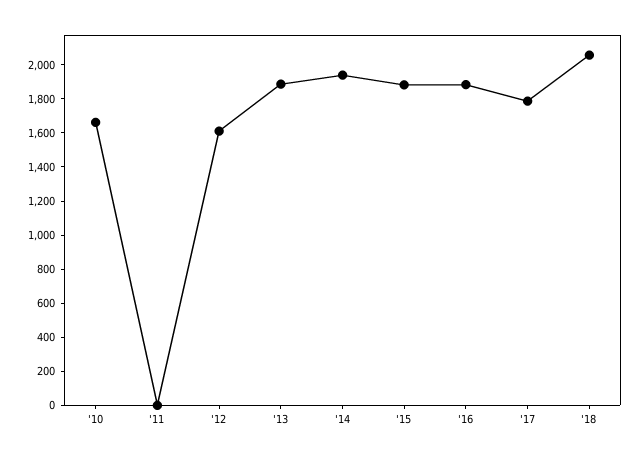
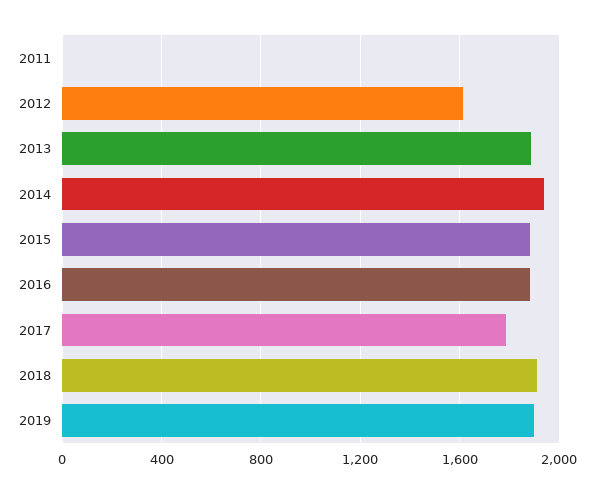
'10: 1650 -> none
'18: 2050 -> 1900
2019: none -> 1900

